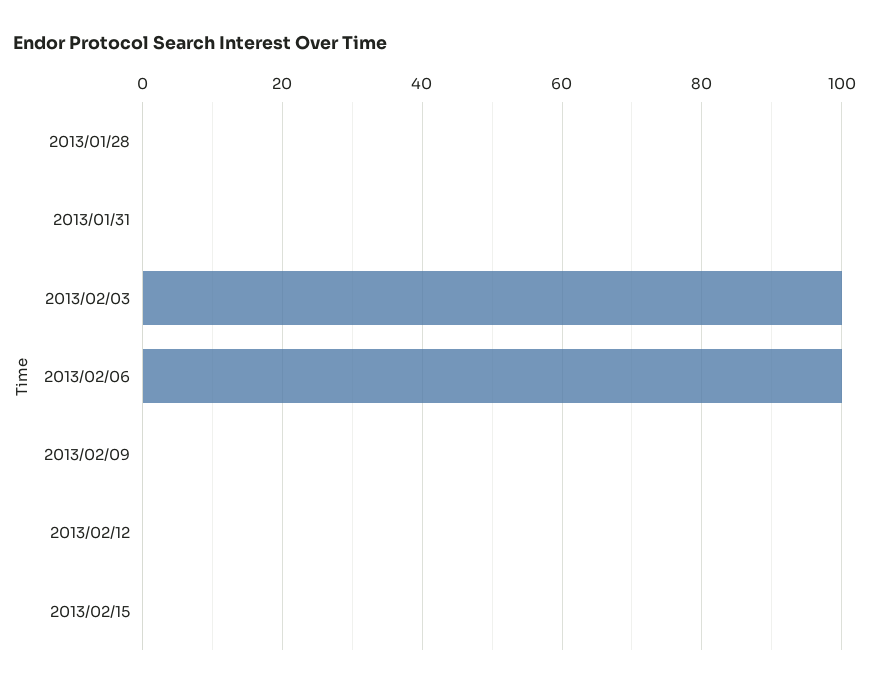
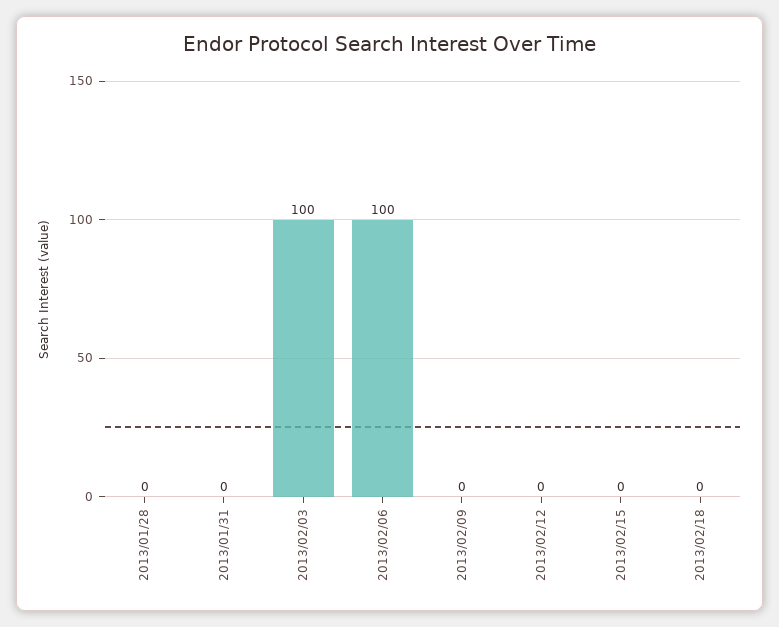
2013/02/18: none -> 0

